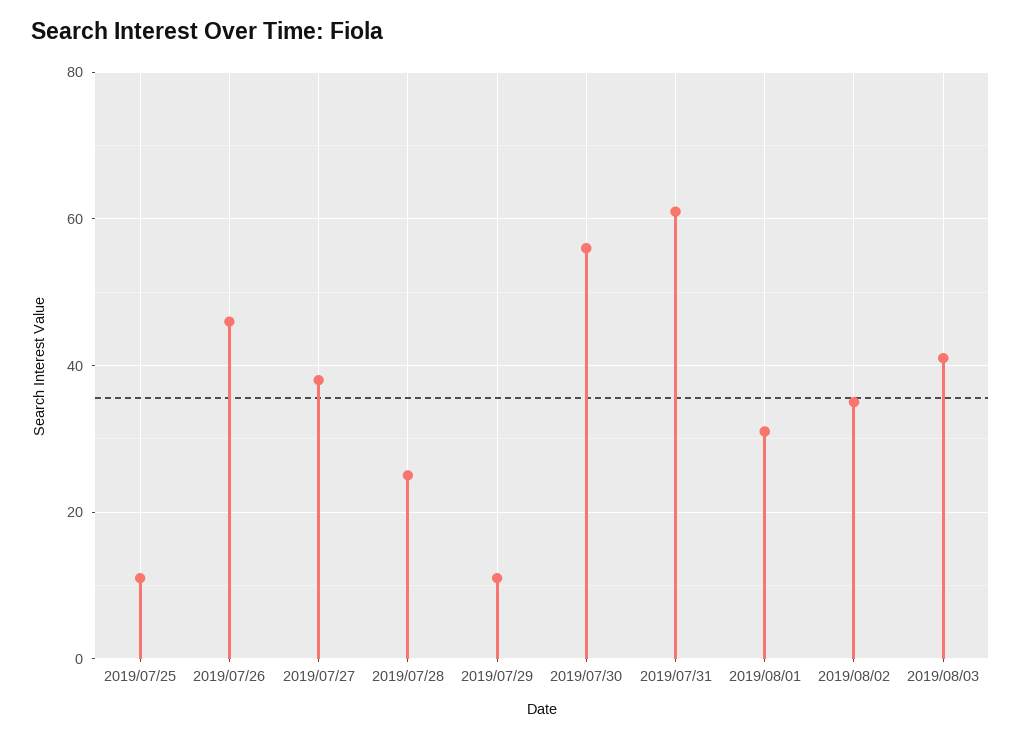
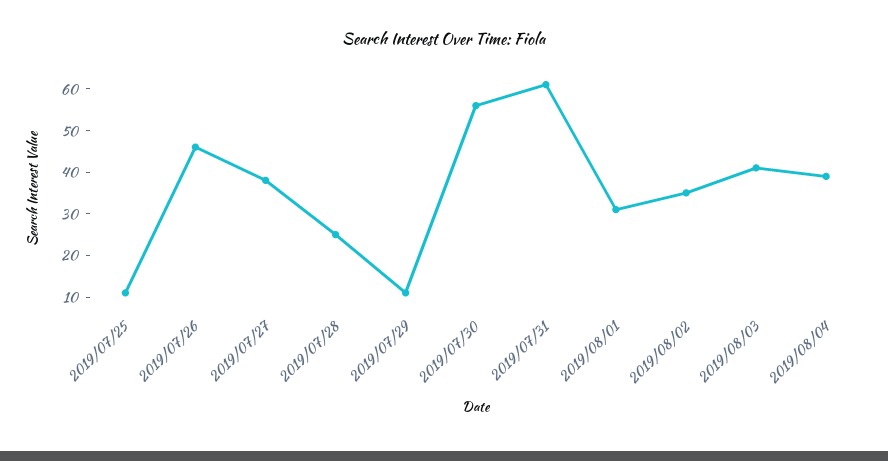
2019/08/04: none -> 40

